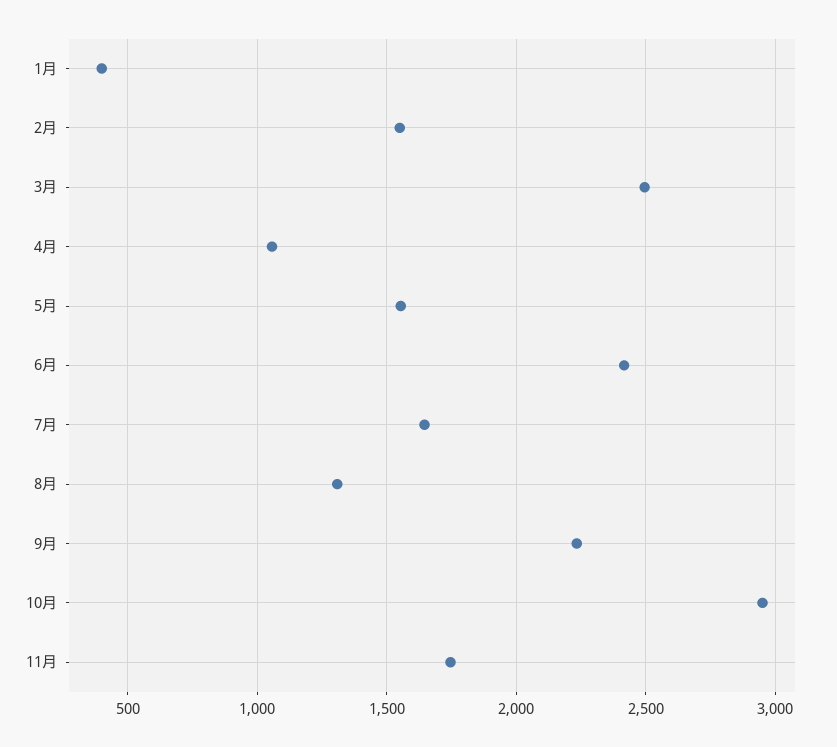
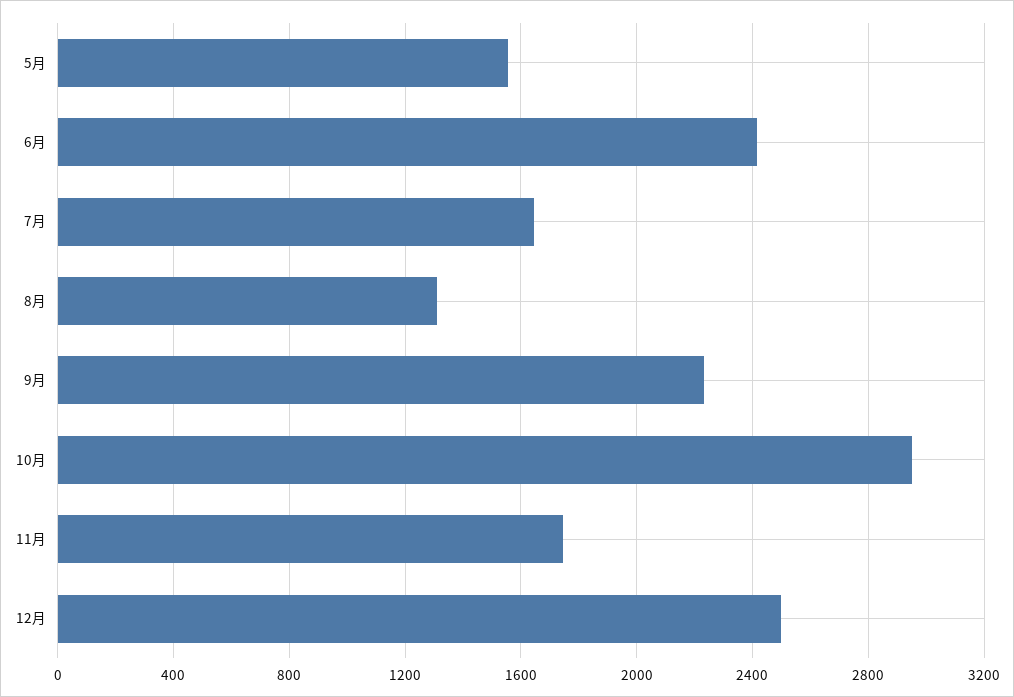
1月: 400 -> none
2月: 1550 -> none
3月: 2500 -> none
4月: 1050 -> none
12月: none -> 2500

